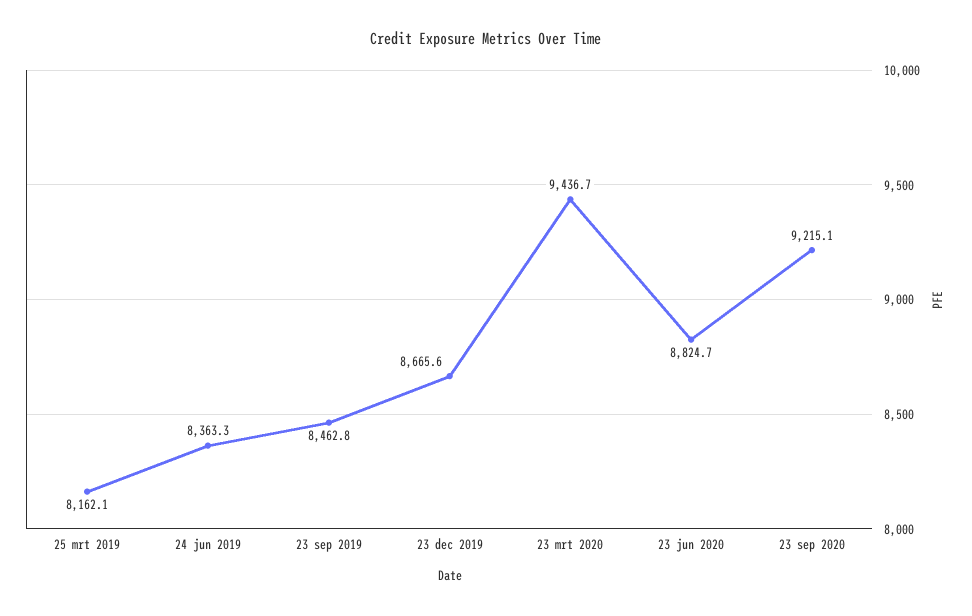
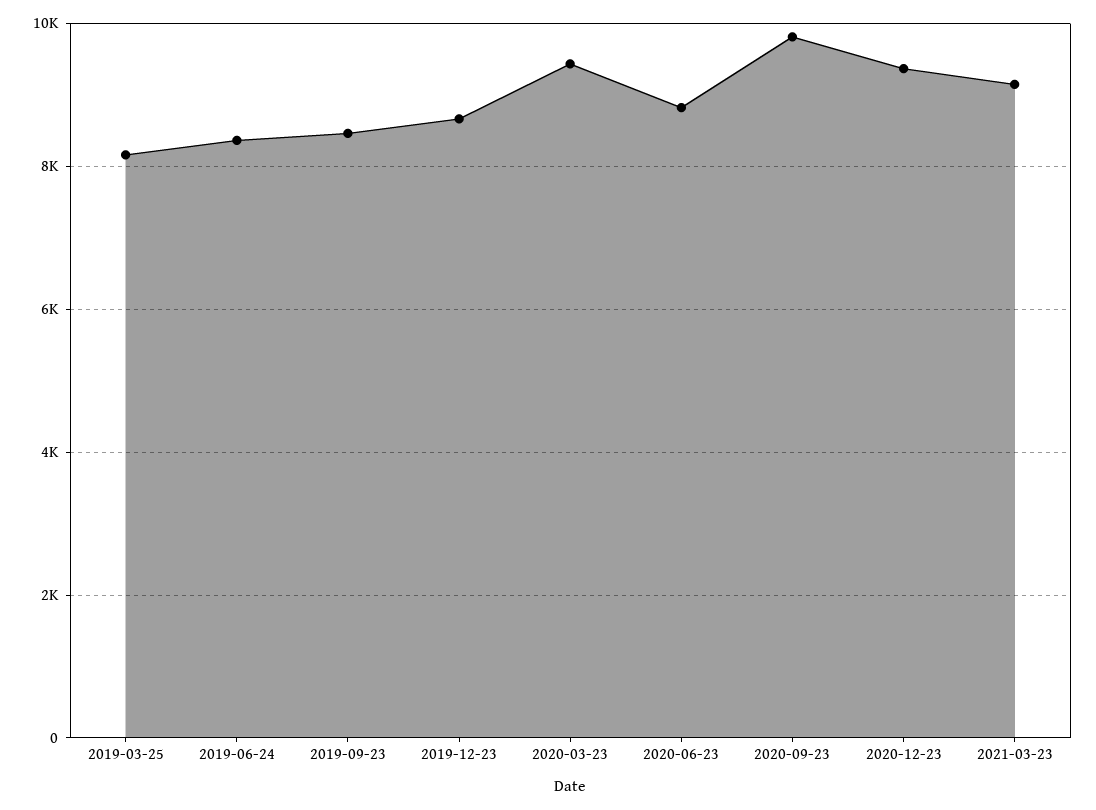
23 sep 2020: 9215.1 -> 9800
2020-12-23: none -> 9400
2021-03-23: none -> 9200

